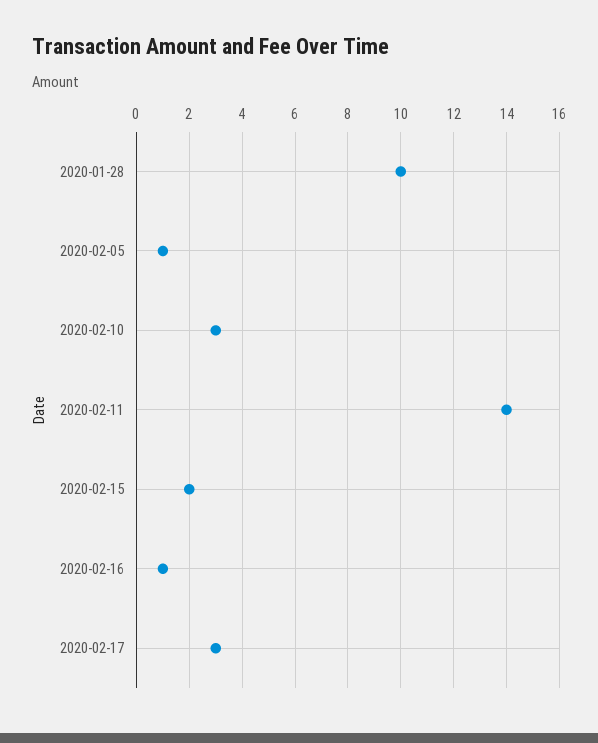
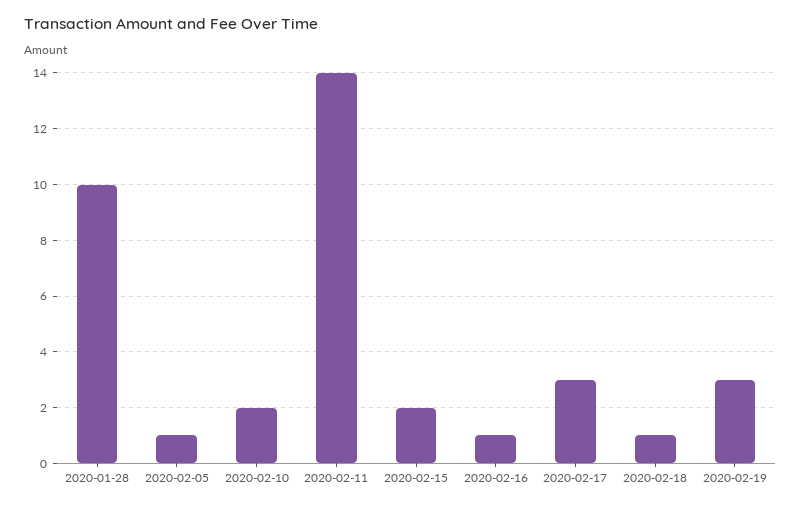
2020-02-10: 3 -> 2
2020-02-18: none -> 1
2020-02-19: none -> 3

